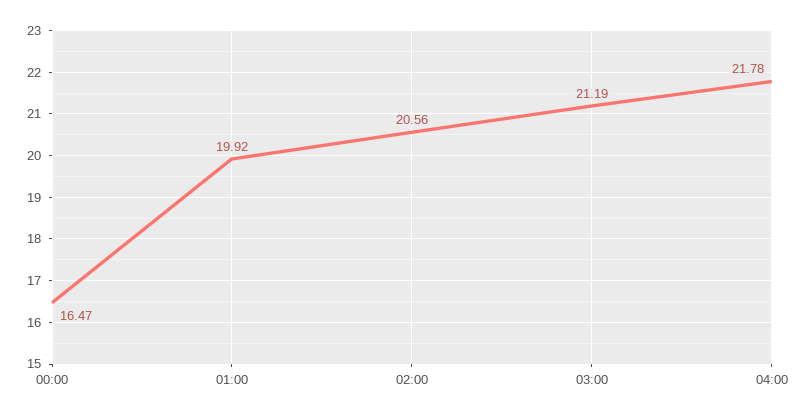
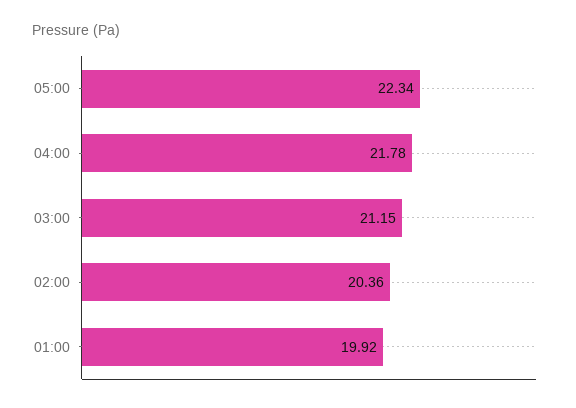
00:00: 16.47 -> none
02:00: 20.56 -> 20.36
03:00: 21.19 -> 21.15
05:00: none -> 22.34

